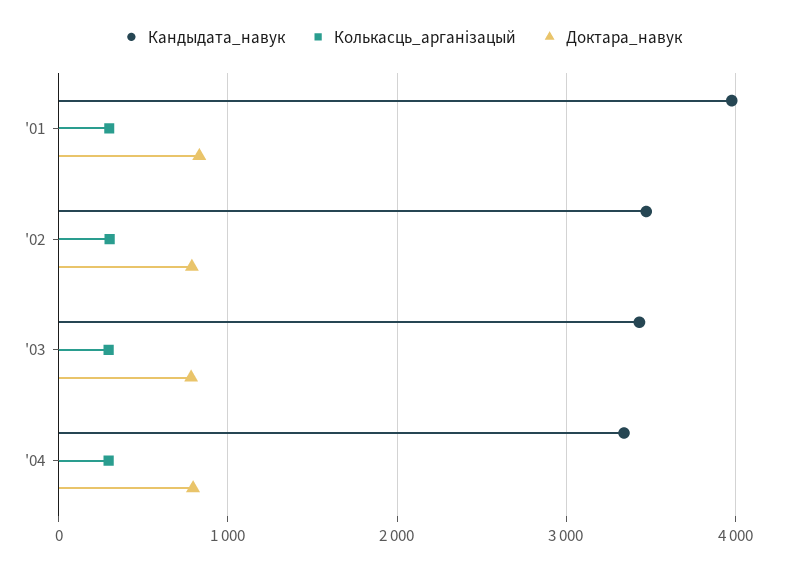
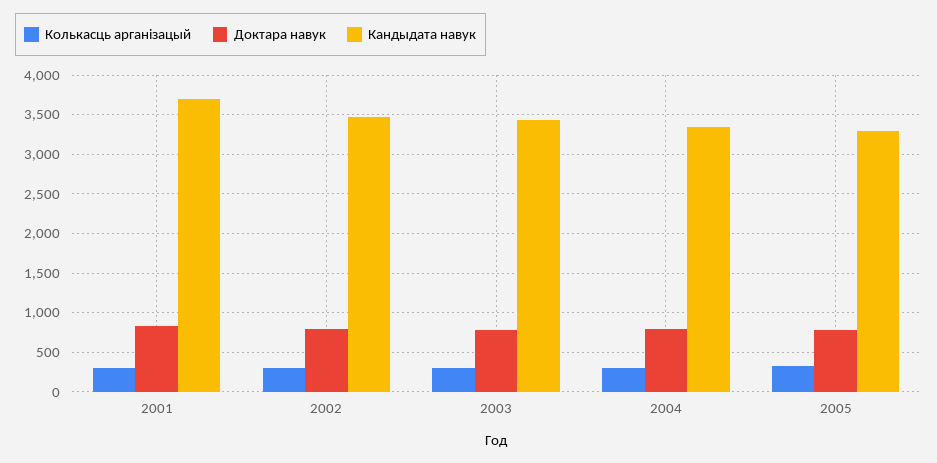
Кандыдата_навук, '01: 4000 -> 3700
Колькасць_арганізацый, 2005: none -> 300
Доктара_навук, 2005: none -> 800
Кандыдата_навук, 2005: none -> 3300

